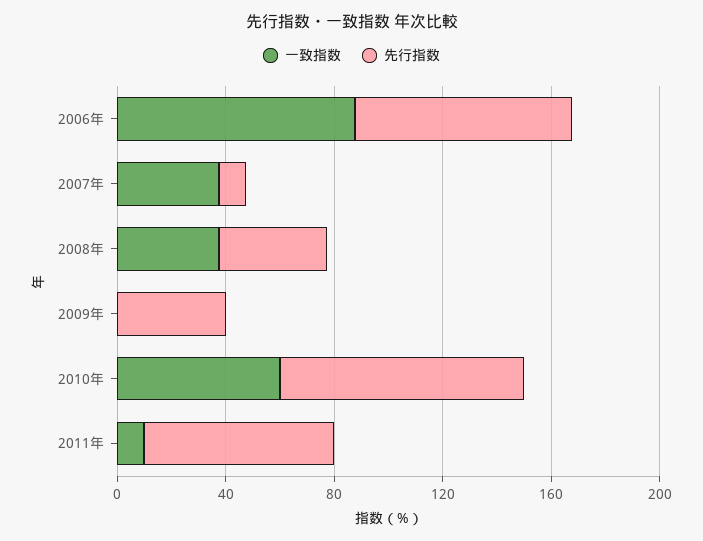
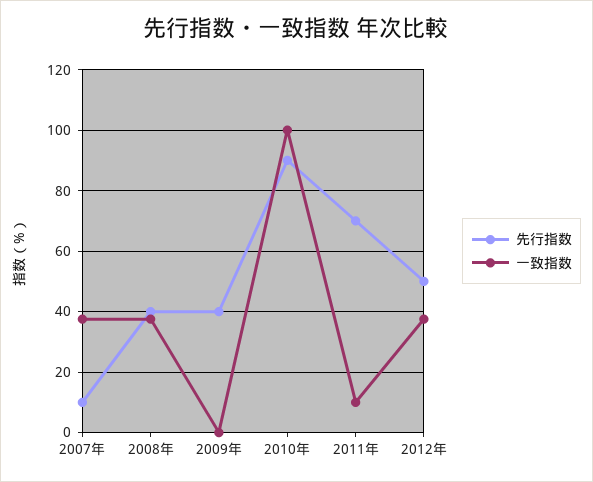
一致指数, 2006年: 90 -> none
先行指数, 2006年: 80 -> none
一致指数, 2010年: 60 -> 100
先行指数, 2012年: none -> 50
一致指数, 2012年: none -> 38

